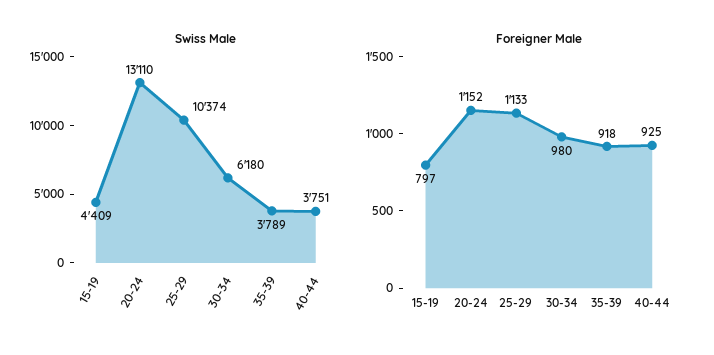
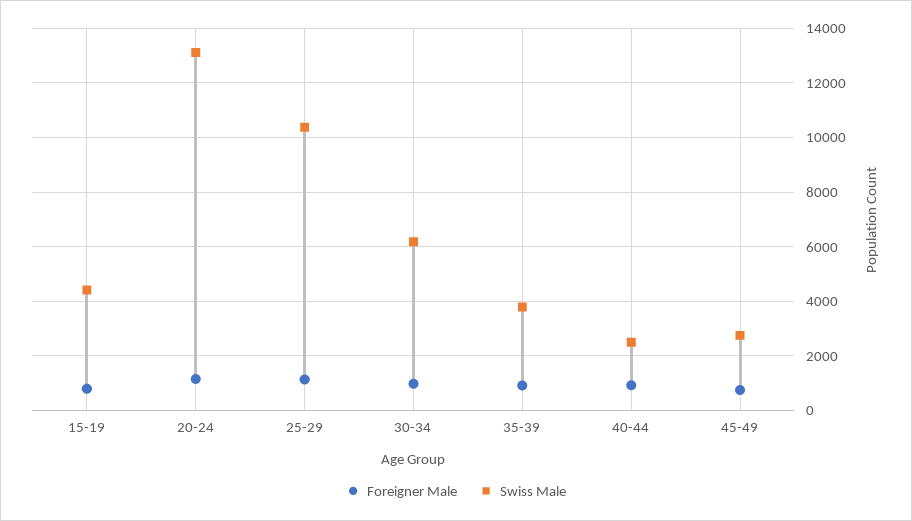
Swiss Male, 40-44: 3751 -> 2500
Foreigner Male, 45-49: none -> 750
Swiss Male, 45-49: none -> 2750

